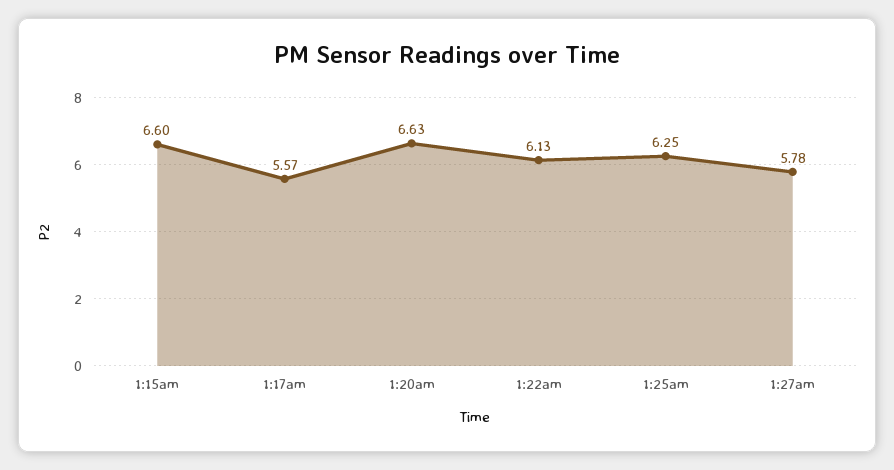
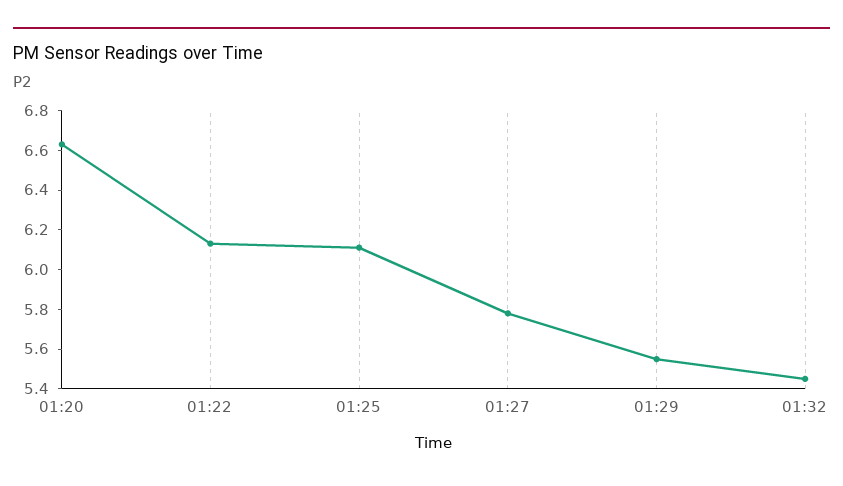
1:15am: 6.6 -> none
1:17am: 5.57 -> none
1:25am: 6.25 -> 6.1
01:29: none -> 5.55
01:32: none -> 5.45

